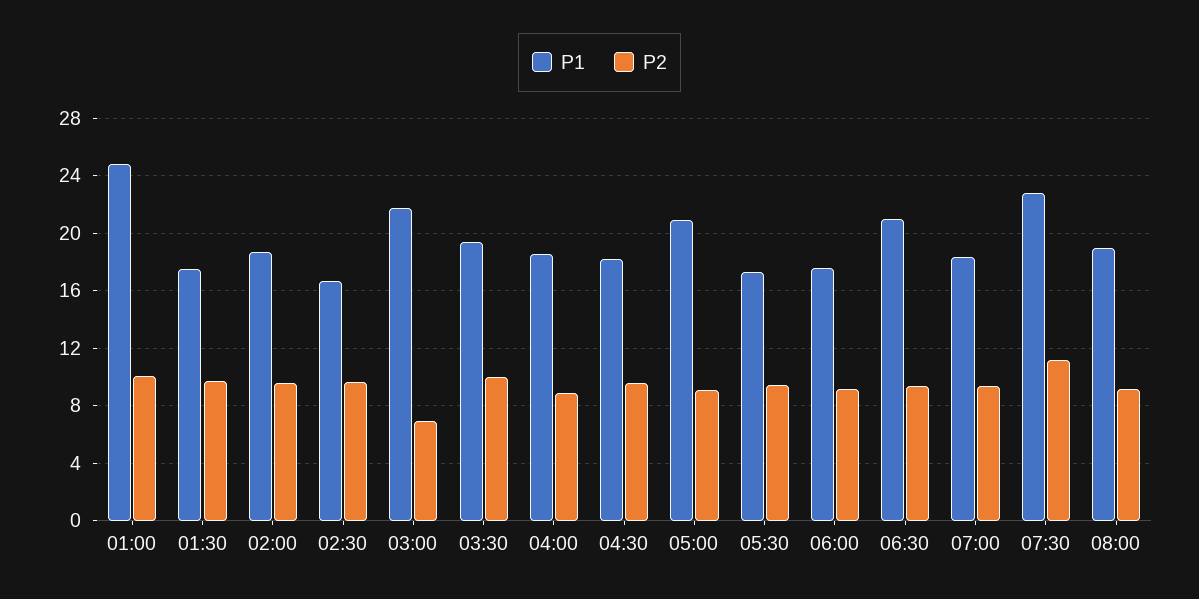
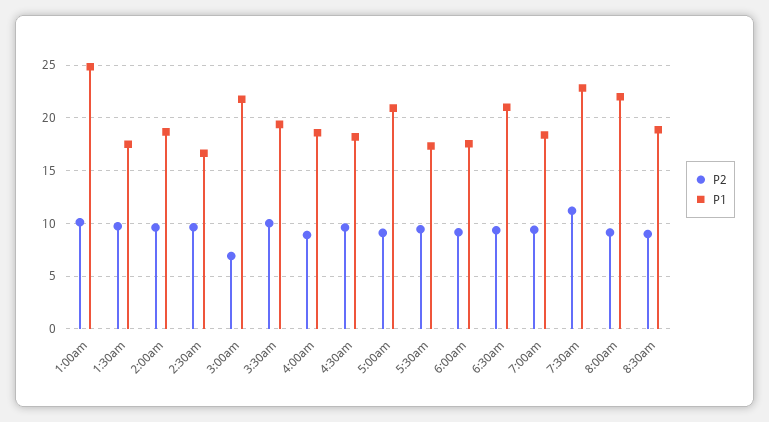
P1, 08:00: 19 -> 22
P2, 8:30am: none -> 9
P1, 8:30am: none -> 19

